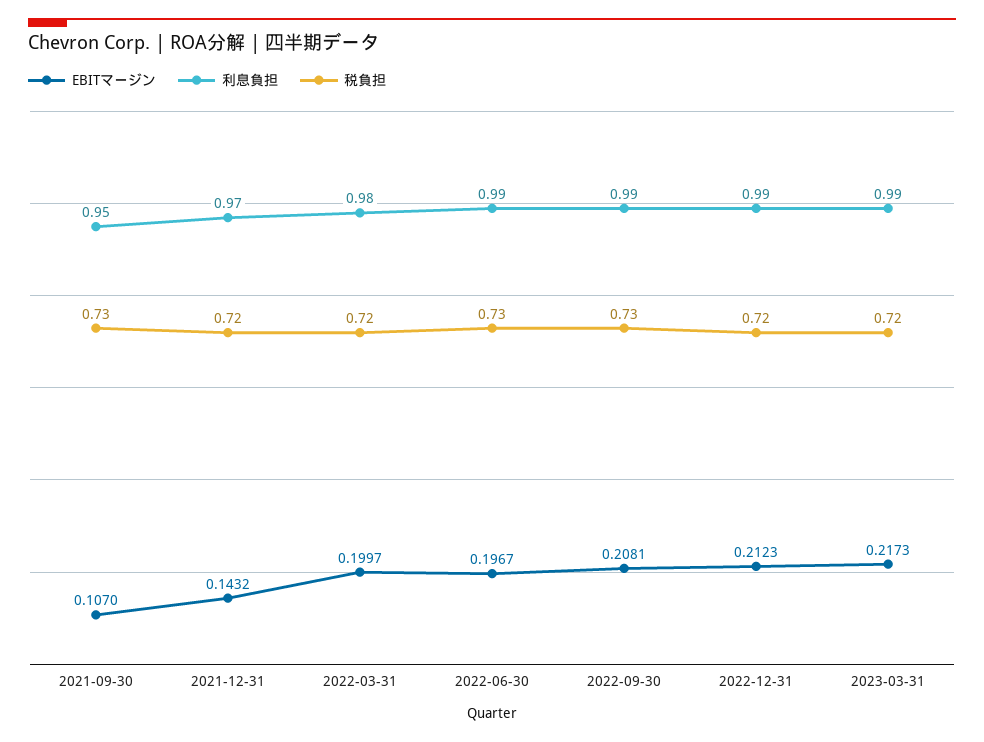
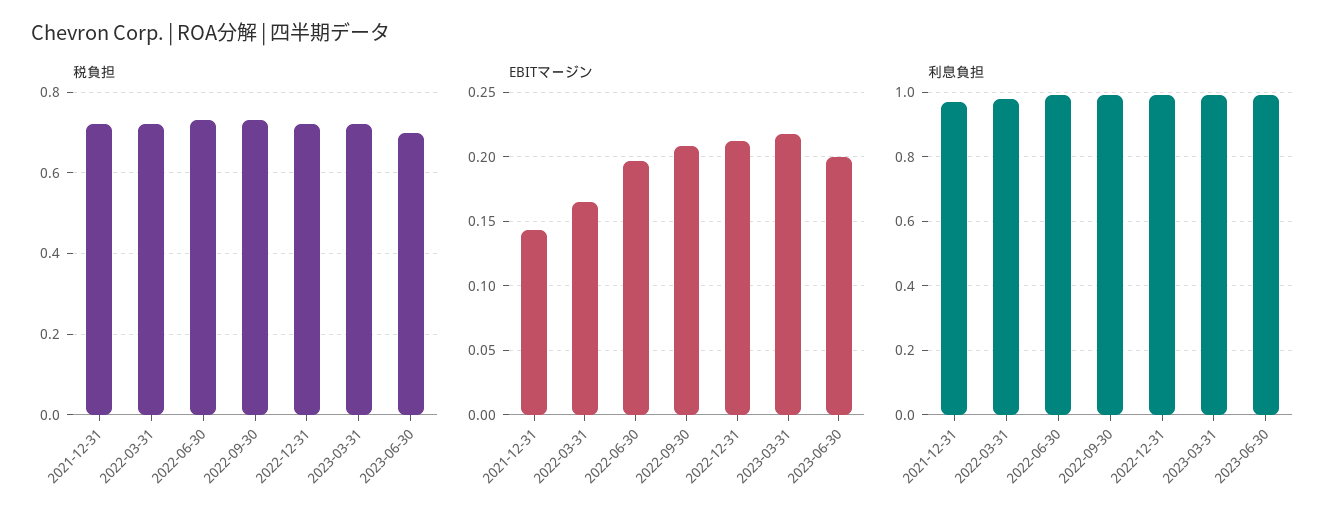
EBITマージン, 2021-09-30: 0.107 -> none
利息負担, 2021-09-30: 0.95 -> none
税負担, 2021-09-30: 0.73 -> none
EBITマージン, 2022-03-31: 0.1997 -> 0.165
税負担, 2023-06-30: none -> 0.7
EBITマージン, 2023-06-30: none -> 0.2
利息負担, 2023-06-30: none -> 1

